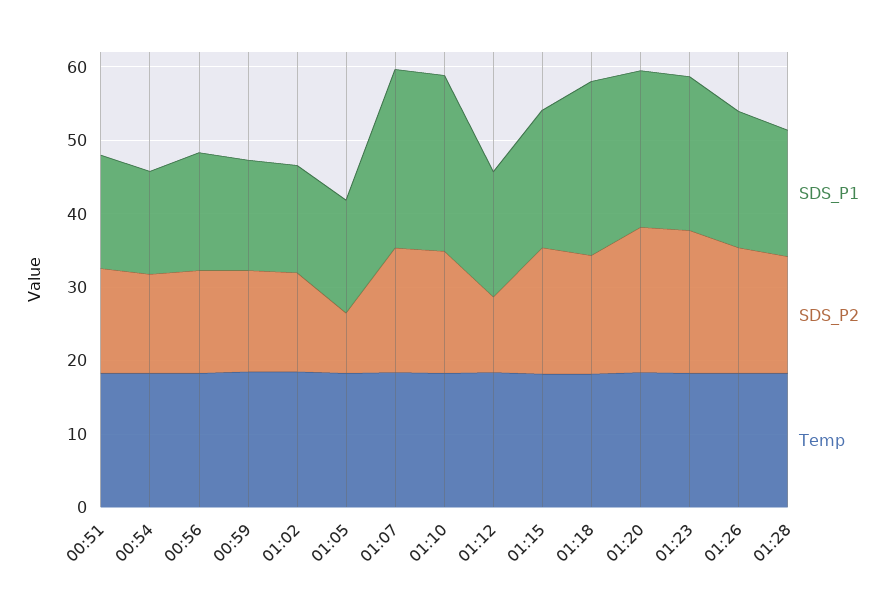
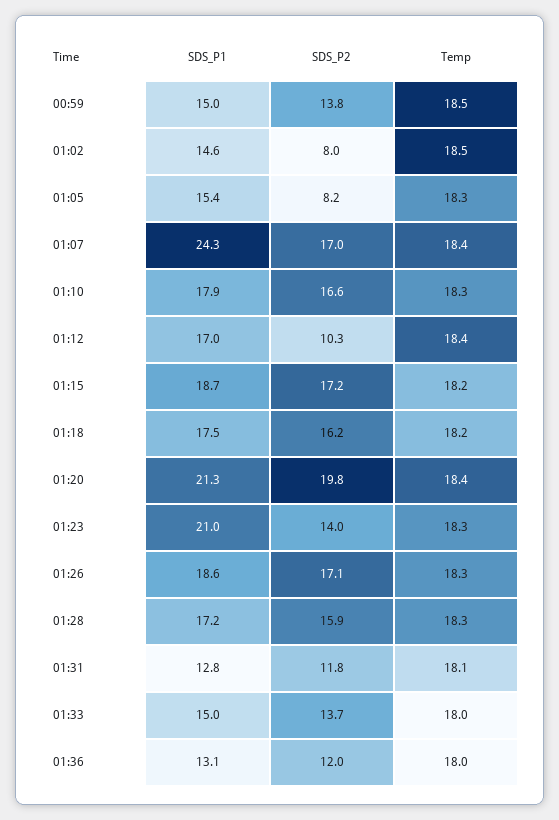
SDS_P1, 00:51: 16 -> none
SDS_P2, 00:51: 14 -> none
Temp, 00:51: 18 -> none
SDS_P1, 00:54: 14 -> none
SDS_P2, 00:54: 14 -> none
Temp, 00:54: 18 -> none
SDS_P1, 00:56: 16 -> none
SDS_P2, 00:56: 14 -> none
Temp, 00:56: 18 -> none
SDS_P2, 01:02: 14 -> 8
SDS_P1, 01:10: 24 -> 17.9
SDS_P1, 01:18: 24 -> 17.5
SDS_P2, 01:23: 20 -> 14
SDS_P1, 01:31: none -> 12.8
SDS_P2, 01:31: none -> 11.8
Temp, 01:31: none -> 18.1
SDS_P1, 01:33: none -> 15
SDS_P2, 01:33: none -> 13.7
Temp, 01:33: none -> 18
SDS_P1, 01:36: none -> 13.1
SDS_P2, 01:36: none -> 12
Temp, 01:36: none -> 18

